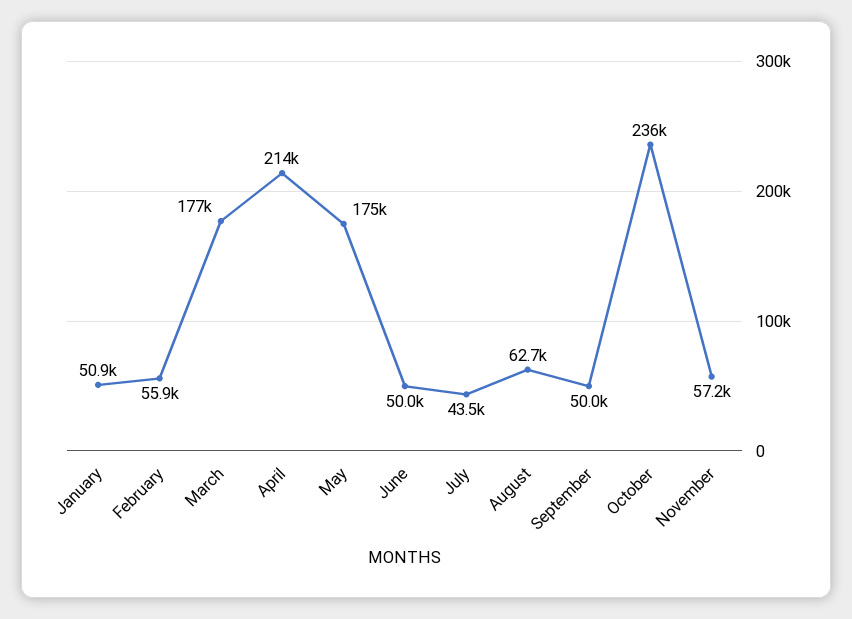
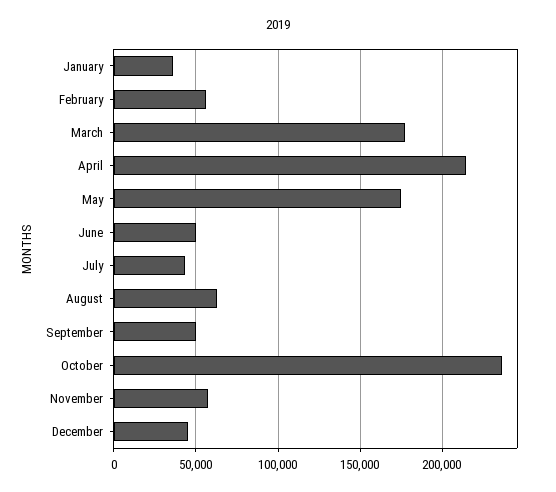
January: 50900 -> 35000
December: none -> 45000

